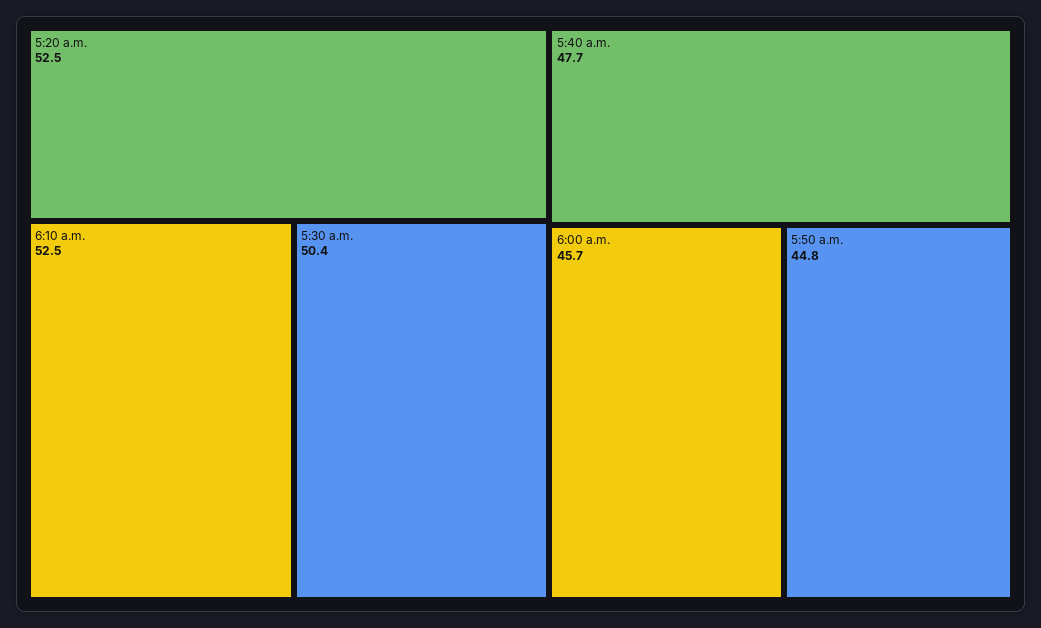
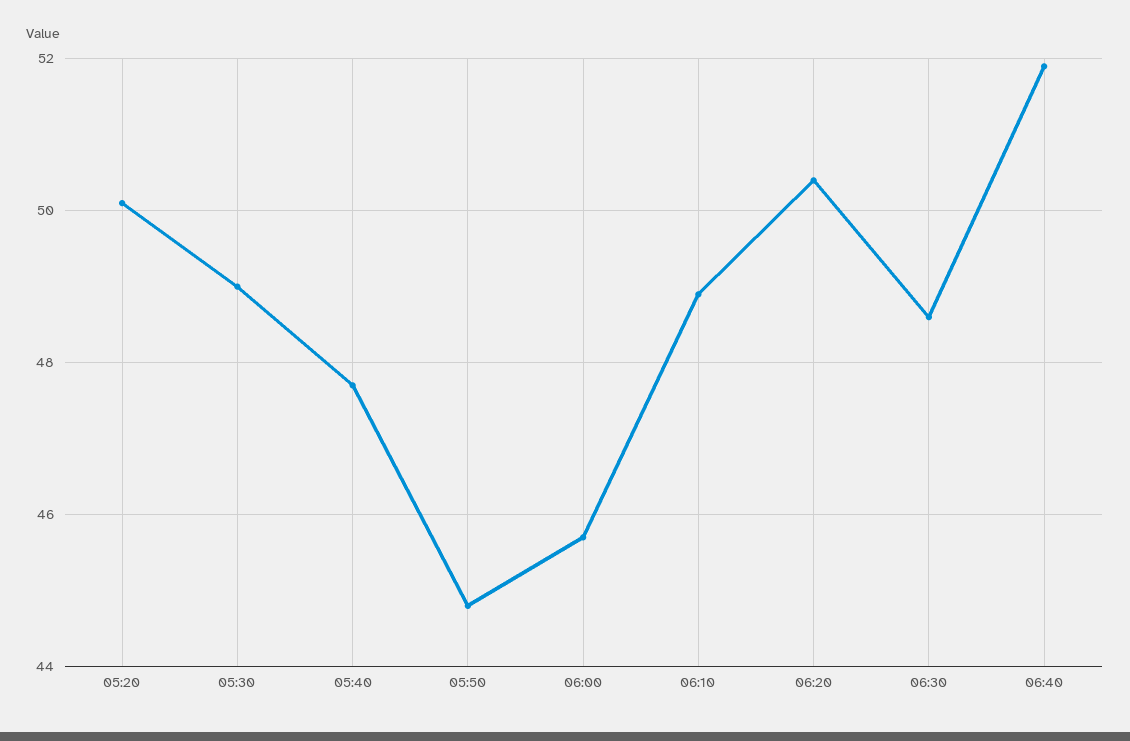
5:20 a.m.: 52.5 -> 50
6:10 a.m.: 52.5 -> 49
5:30 a.m.: 50.4 -> 49
06:20: none -> 50.5
06:30: none -> 48.5
06:40: none -> 52

